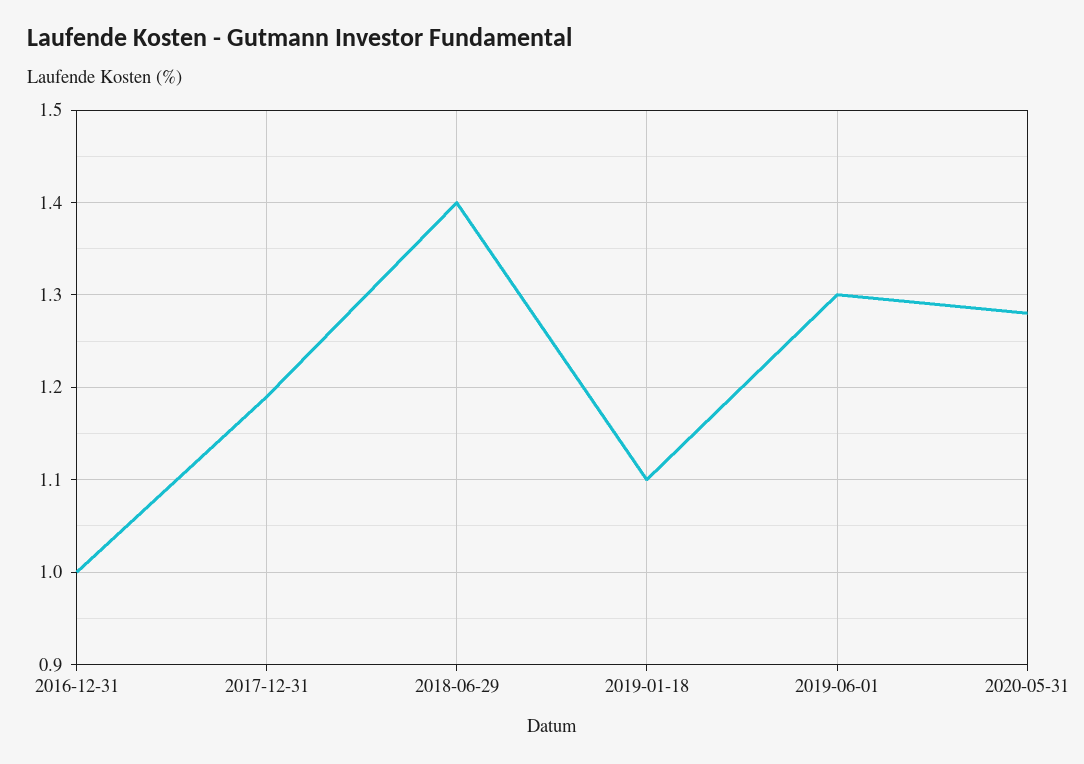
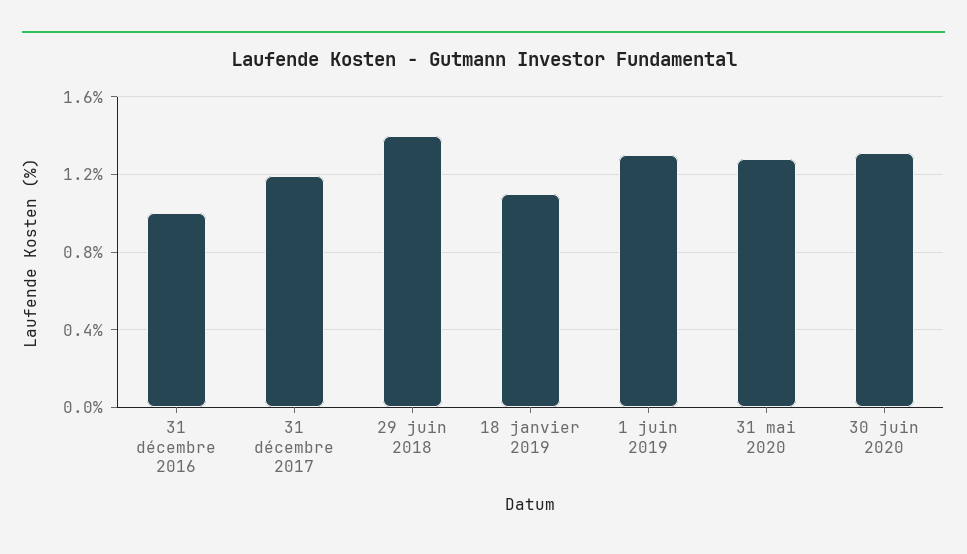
30 juin 2020: none -> 1.3

